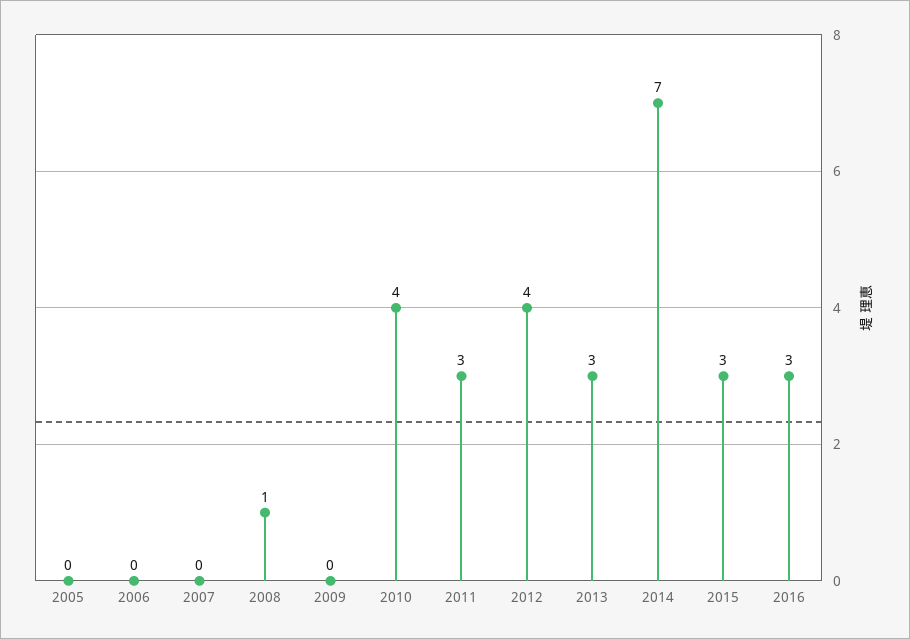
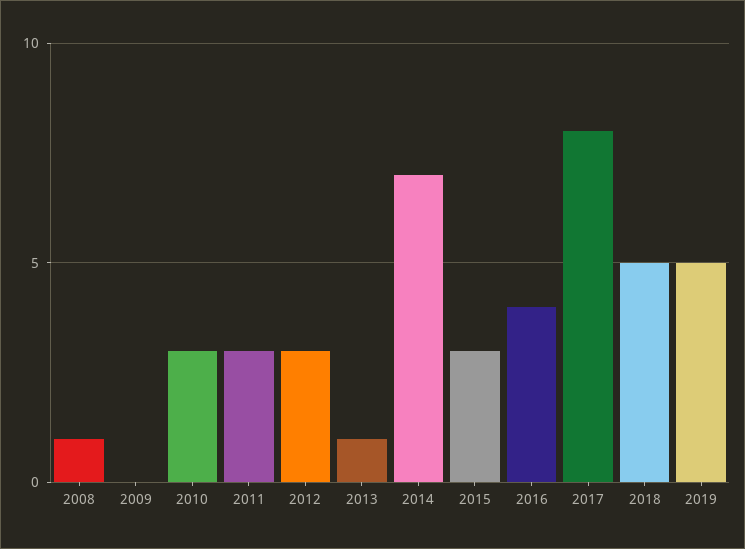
2005: 0 -> none
2006: 0 -> none
2007: 0 -> none
2010: 4 -> 3
2012: 4 -> 3
2013: 3 -> 1
2016: 3 -> 4
2017: none -> 8
2018: none -> 5
2019: none -> 5

